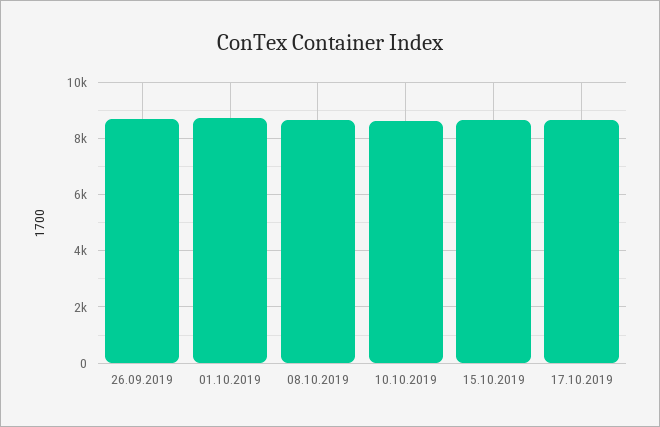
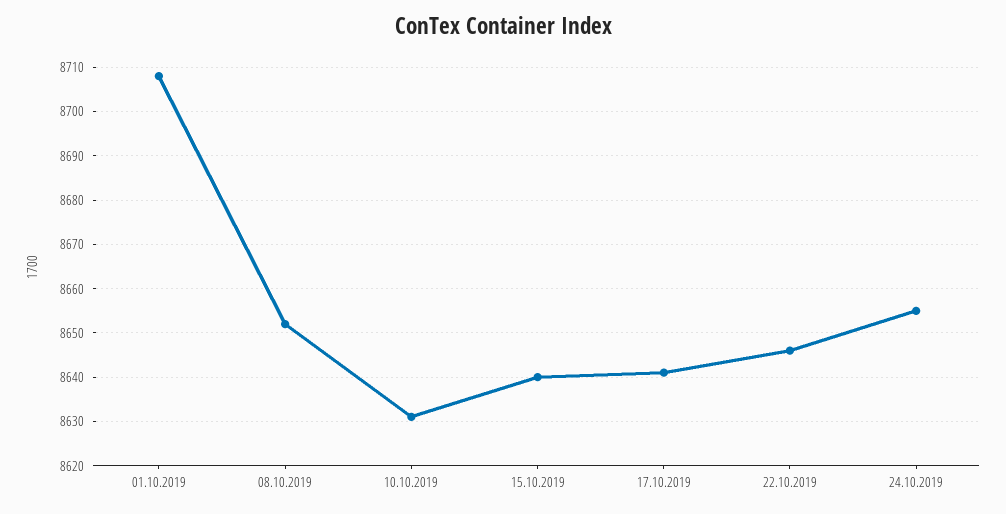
26.09.2019: 8750 -> none
22.10.2019: none -> 8645
24.10.2019: none -> 8655

